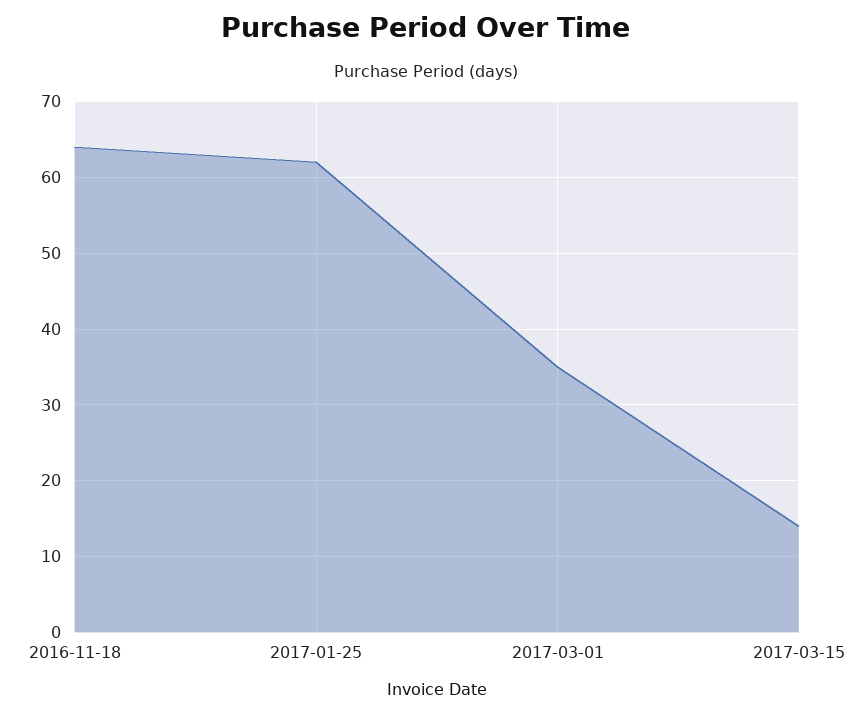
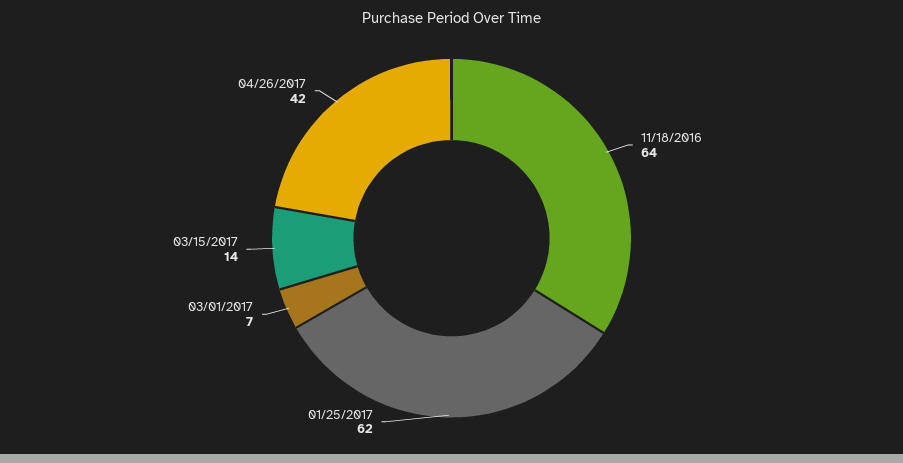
2017-03-01: 35 -> 7
04/26/2017: none -> 42

